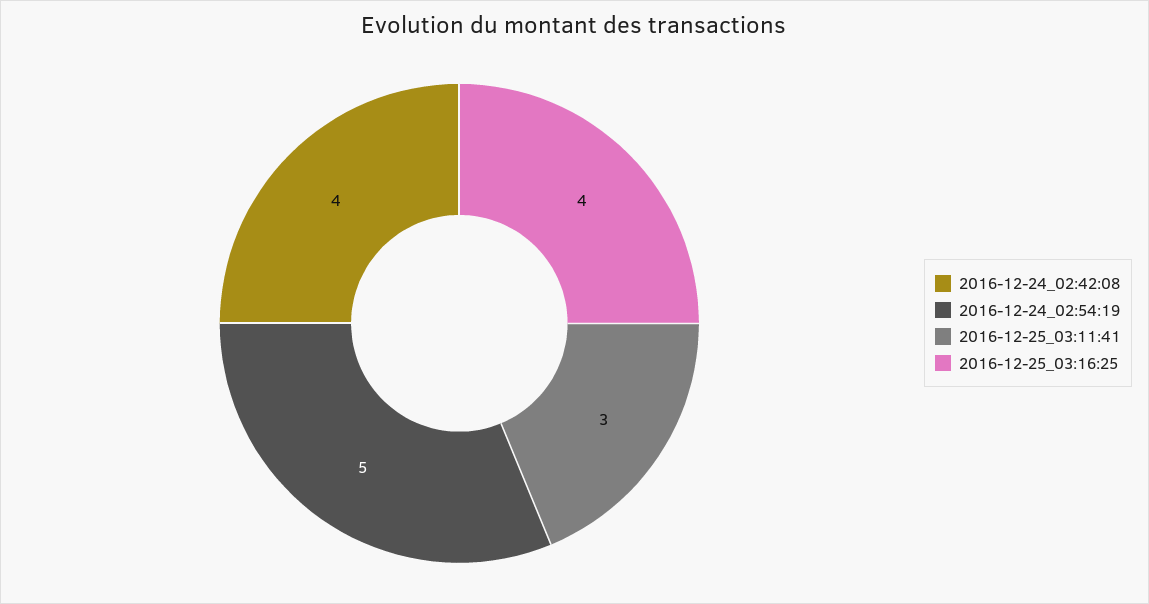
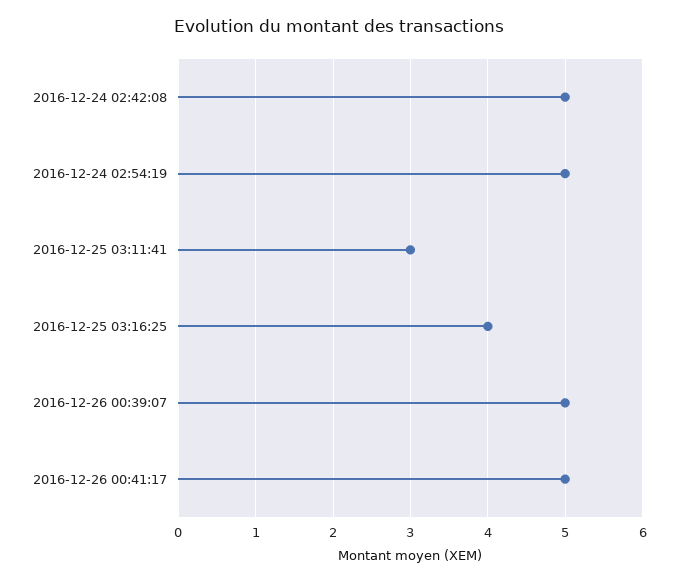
2016-12-24_02:42:08: 4 -> 5
2016-12-26 00:39:07: none -> 5
2016-12-26 00:41:17: none -> 5

